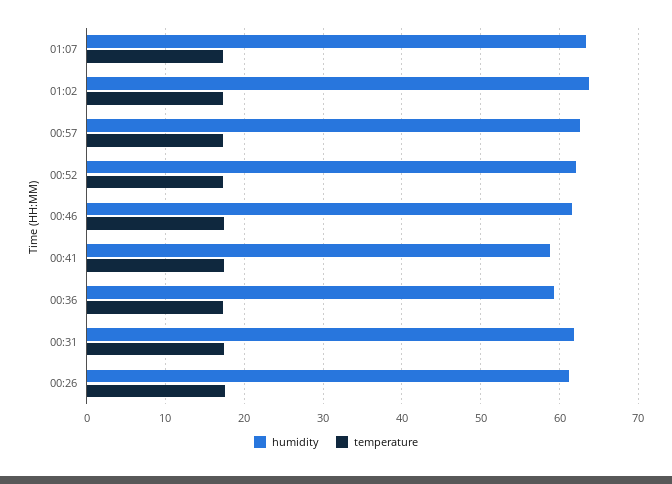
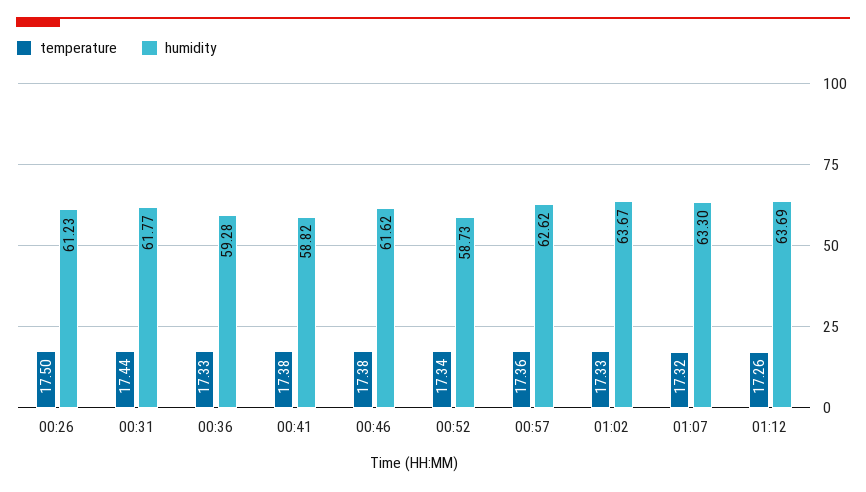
humidity, 00:52: 62 -> 58.73
temperature, 01:12: none -> 17.26
humidity, 01:12: none -> 63.69

